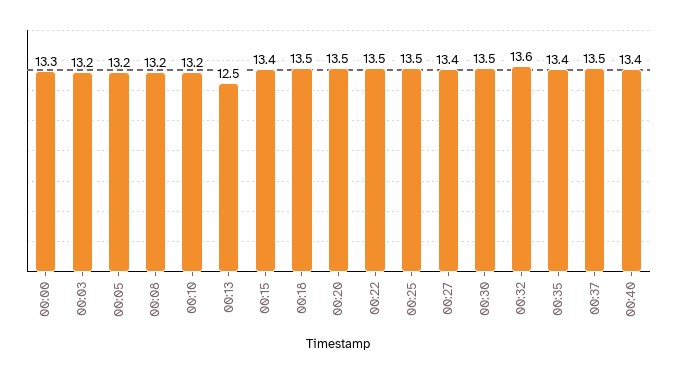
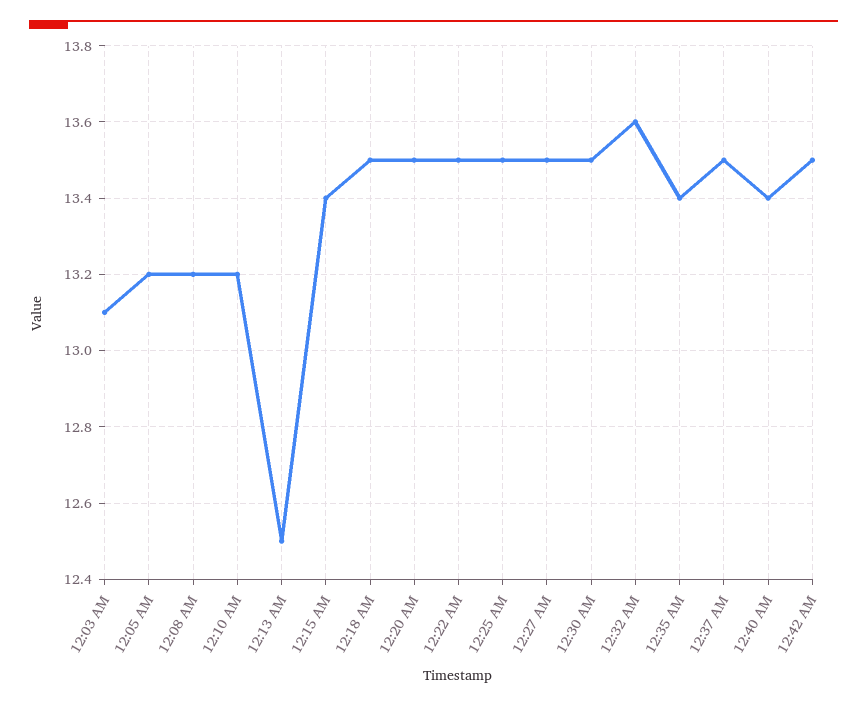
00:00: 13.3 -> none
00:03: 13.2 -> 13.1
00:27: 13.4 -> 13.5
12:42 AM: none -> 13.5

